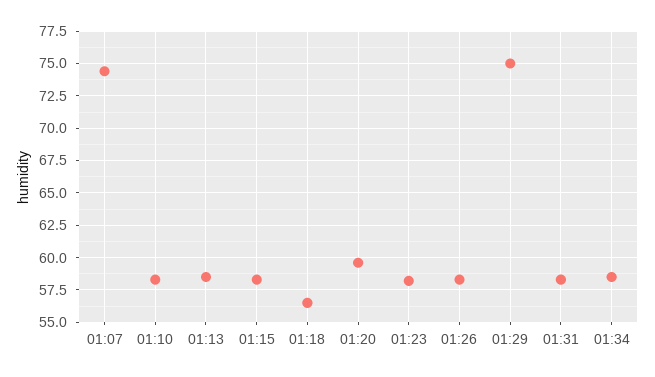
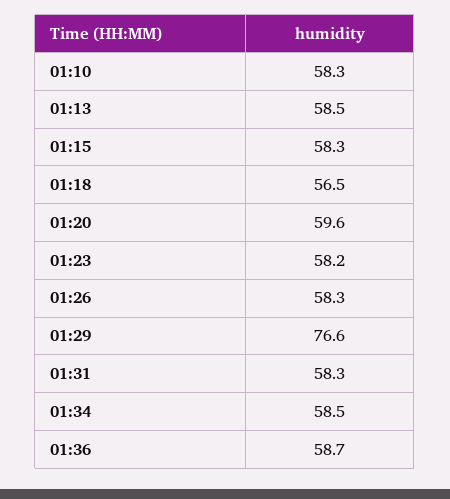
01:07: 74.5 -> none
01:29: 75 -> 76.6
01:36: none -> 58.7

